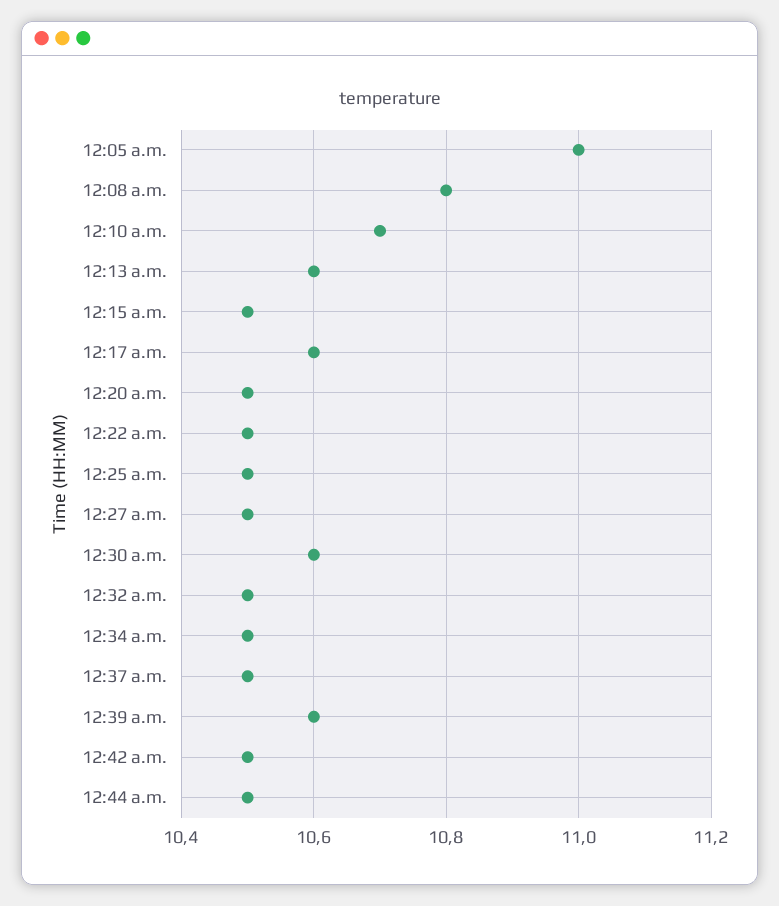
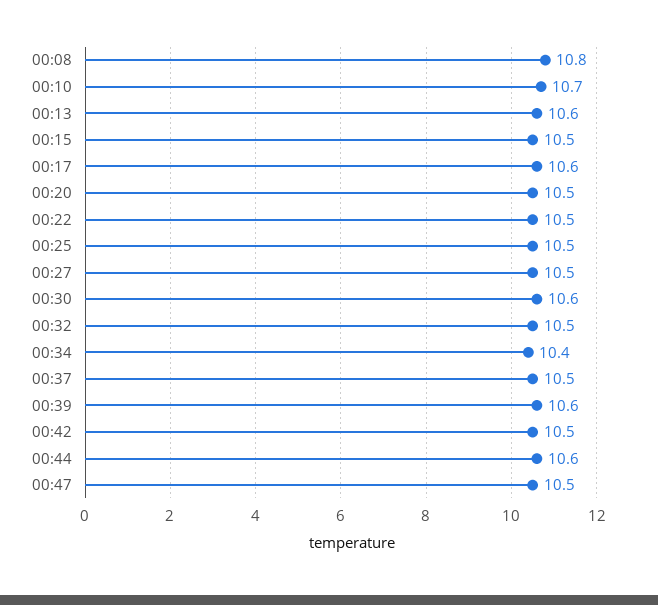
12:05 a.m.: 11 -> none
12:34 a.m.: 10.5 -> 10.4
12:44 a.m.: 10.5 -> 10.6
00:47: none -> 10.5

